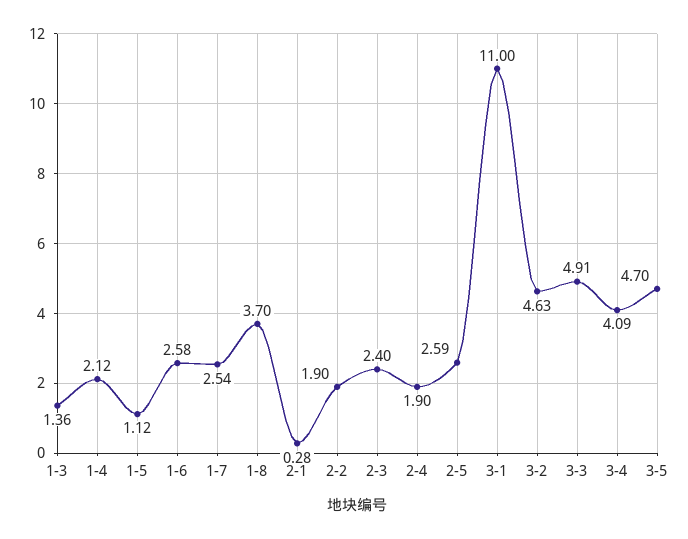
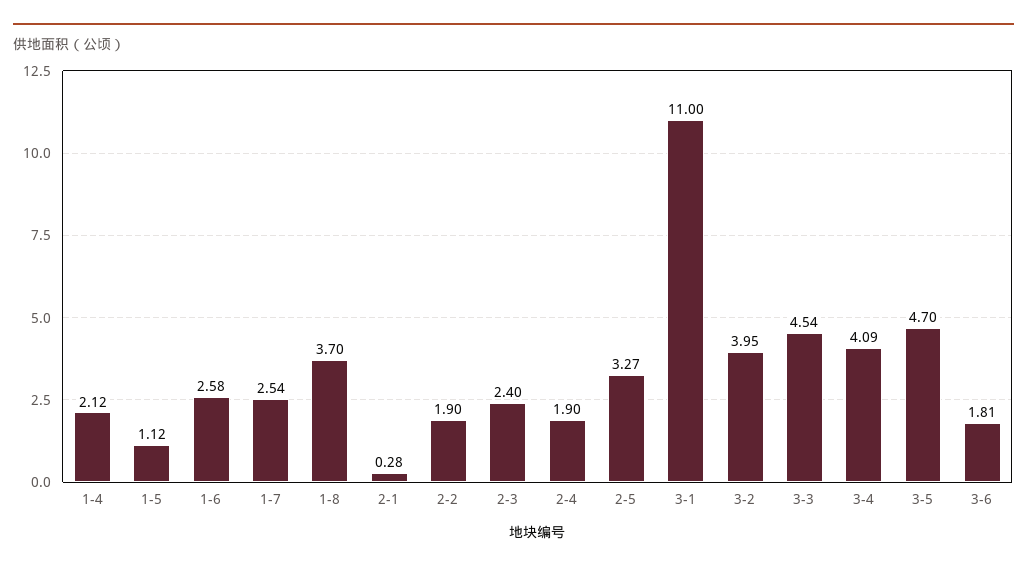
1-3: 1.36 -> none
2-5: 2.59 -> 3.27
3-2: 4.63 -> 3.95
3-3: 4.91 -> 4.54
3-6: none -> 1.81

